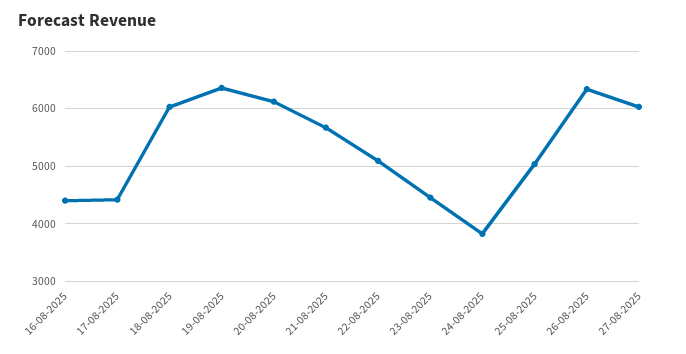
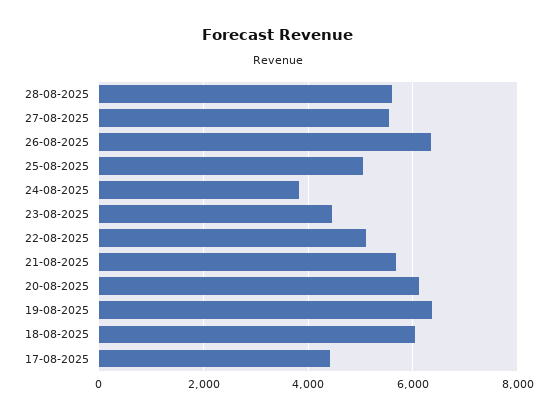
16-08-2025: 4400 -> none
27-08-2025: 6000 -> 5600
28-08-2025: none -> 5600

